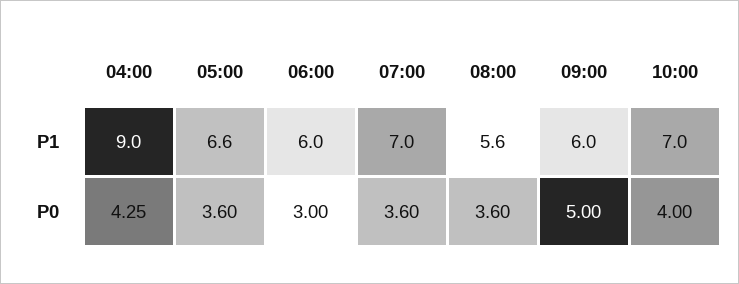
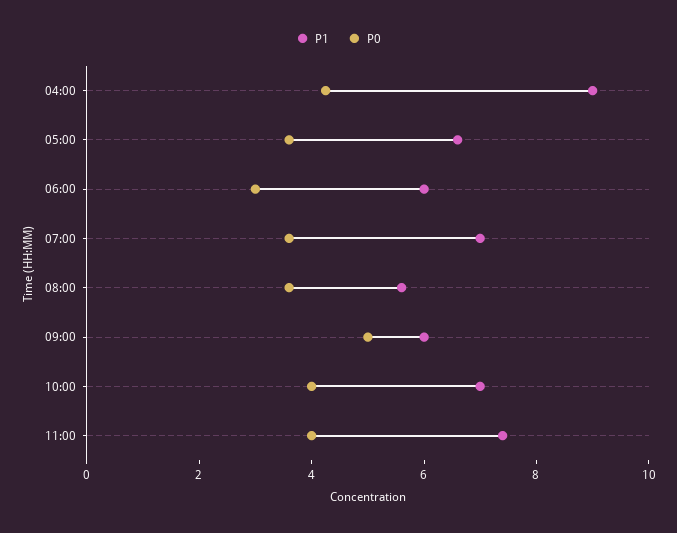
P1, 11:00: none -> 7.5
P0, 11:00: none -> 4

